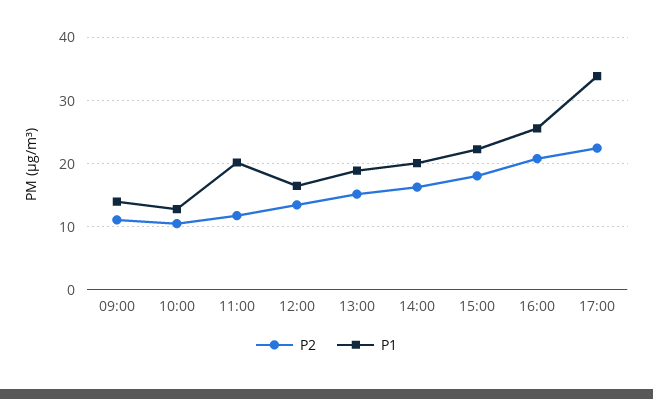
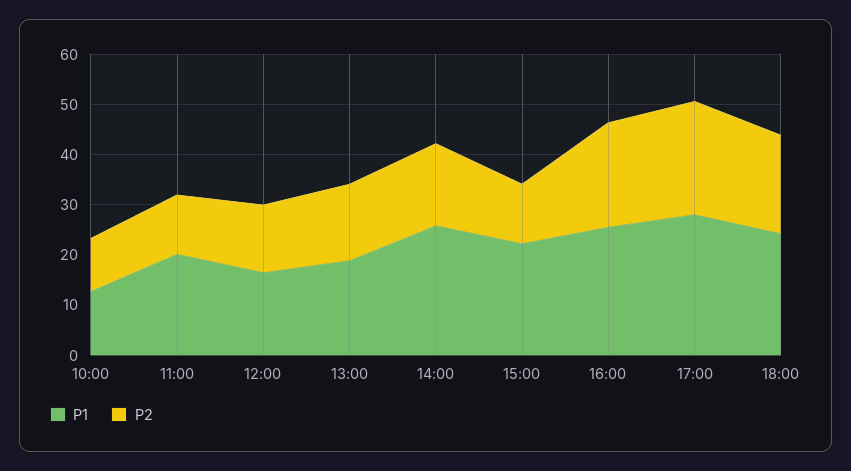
P2, 09:00: 11 -> none
P1, 09:00: 14 -> none
P1, 14:00: 20 -> 26
P2, 15:00: 18 -> 12
P1, 17:00: 34 -> 28
P1, 18:00: none -> 24
P2, 18:00: none -> 20

